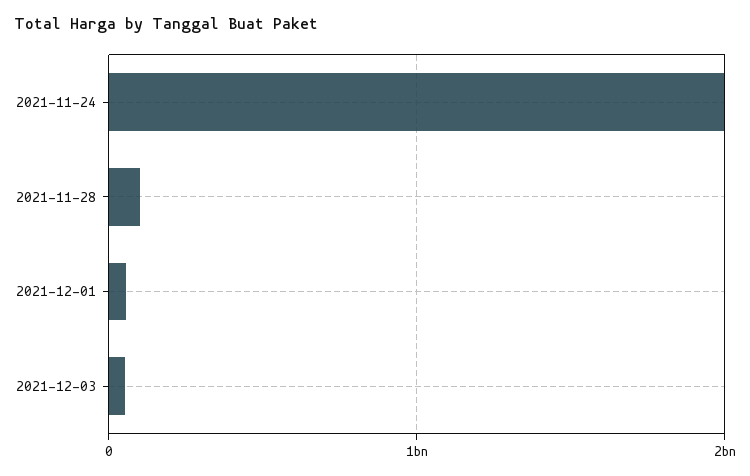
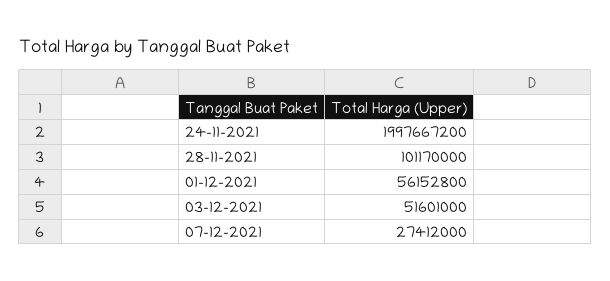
07-12-2021: none -> 27412000

